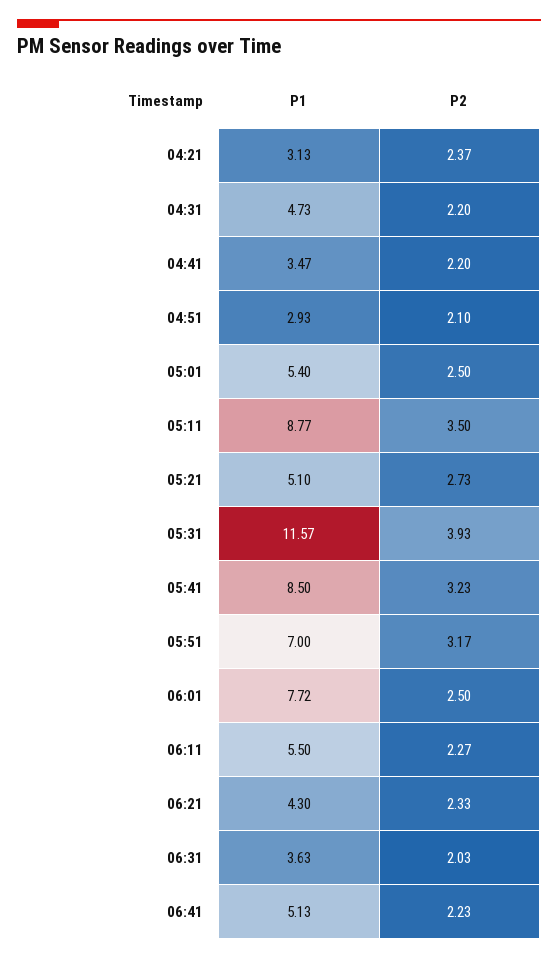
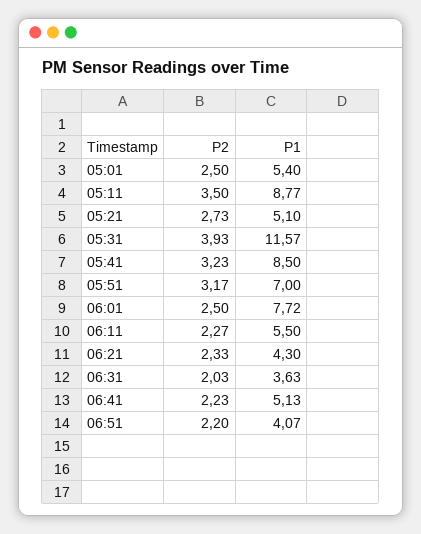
P1, 04:21: 3.13 -> none
P2, 04:21: 2.37 -> none
P1, 04:31: 4.73 -> none
P2, 04:31: 2.2 -> none
P1, 04:41: 3.47 -> none
P2, 04:41: 2.2 -> none
P1, 04:51: 2.93 -> none
P2, 04:51: 2.1 -> none
P2, 06:51: none -> 2.2
P1, 06:51: none -> 4.07

